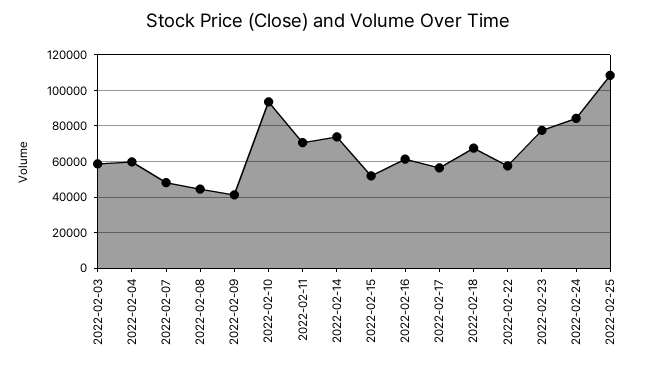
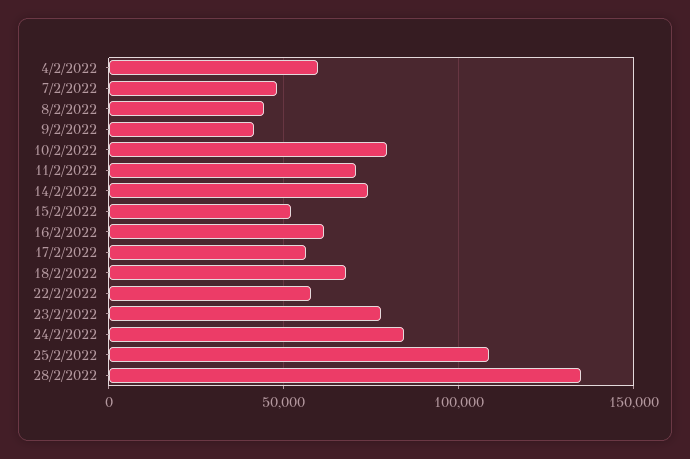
2022-02-03: 60000 -> none
2022-02-10: 95000 -> 80000
28/2/2022: none -> 135000

